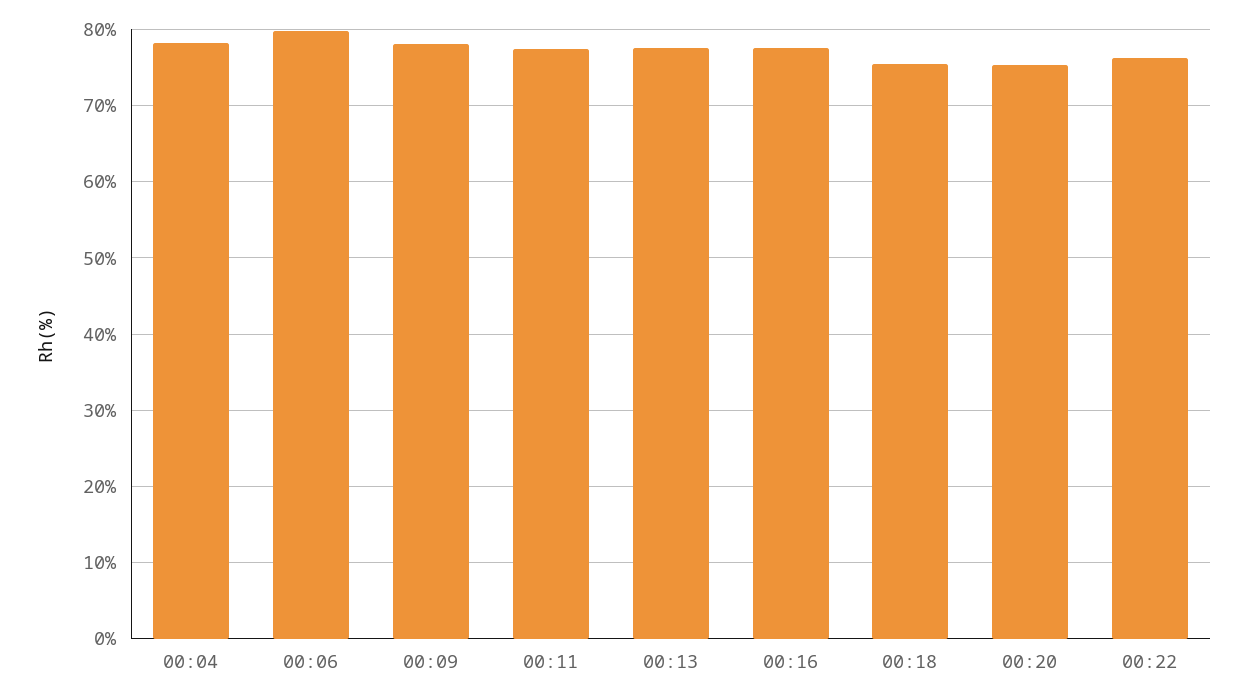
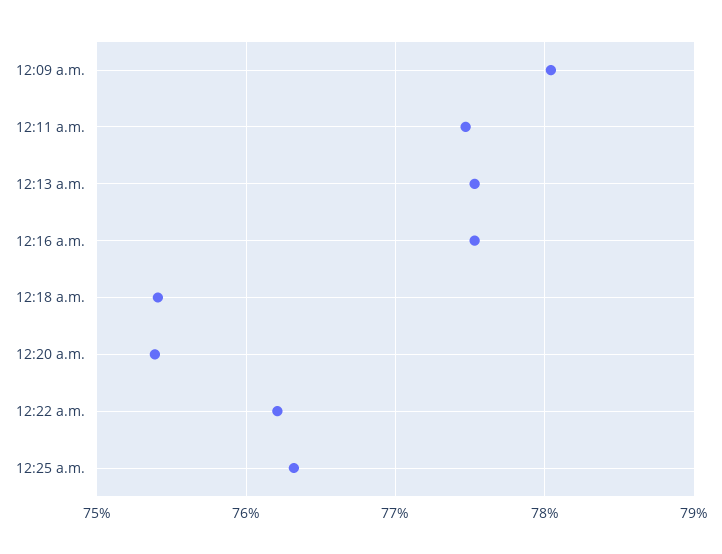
00:04: 78 -> none
00:06: 80 -> none
12:25 a.m.: none -> 76.3

